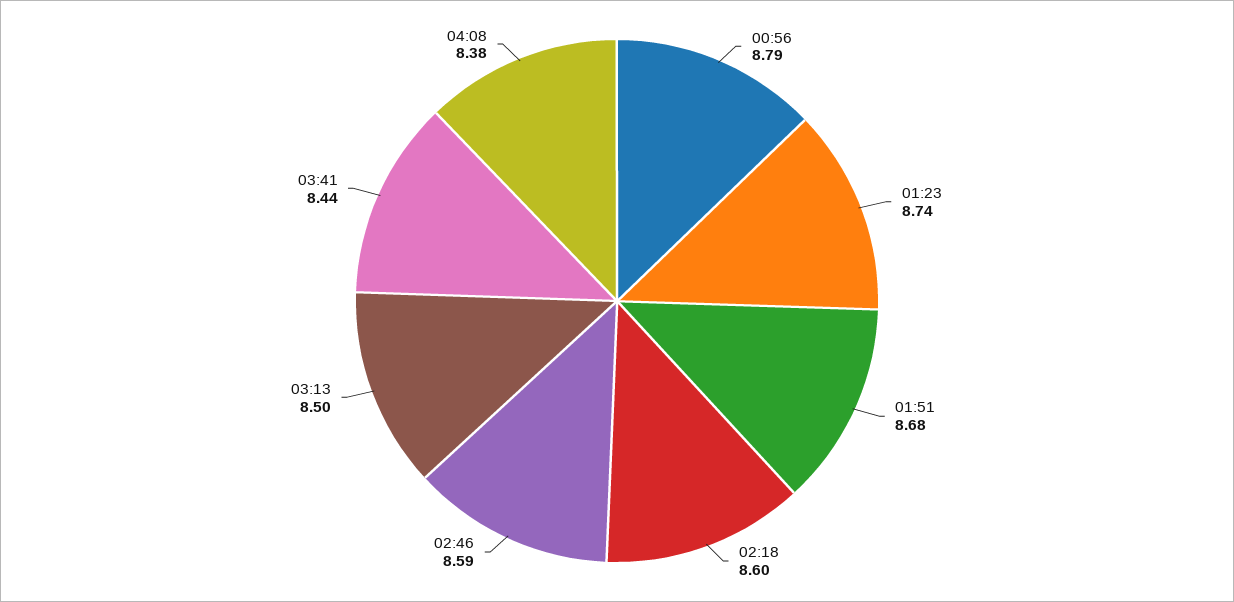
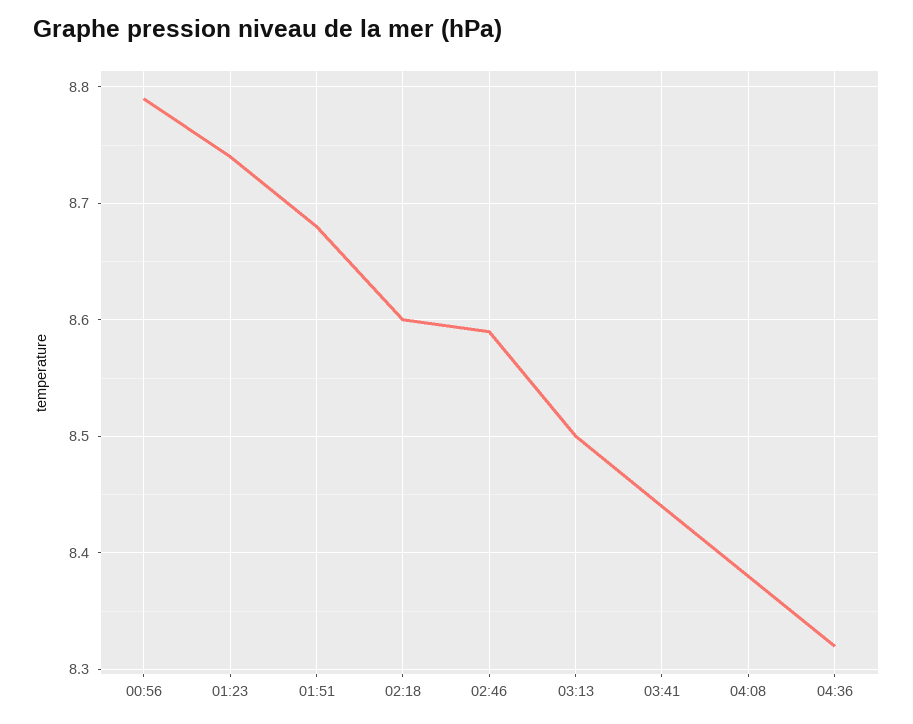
04:36: none -> 8.32

